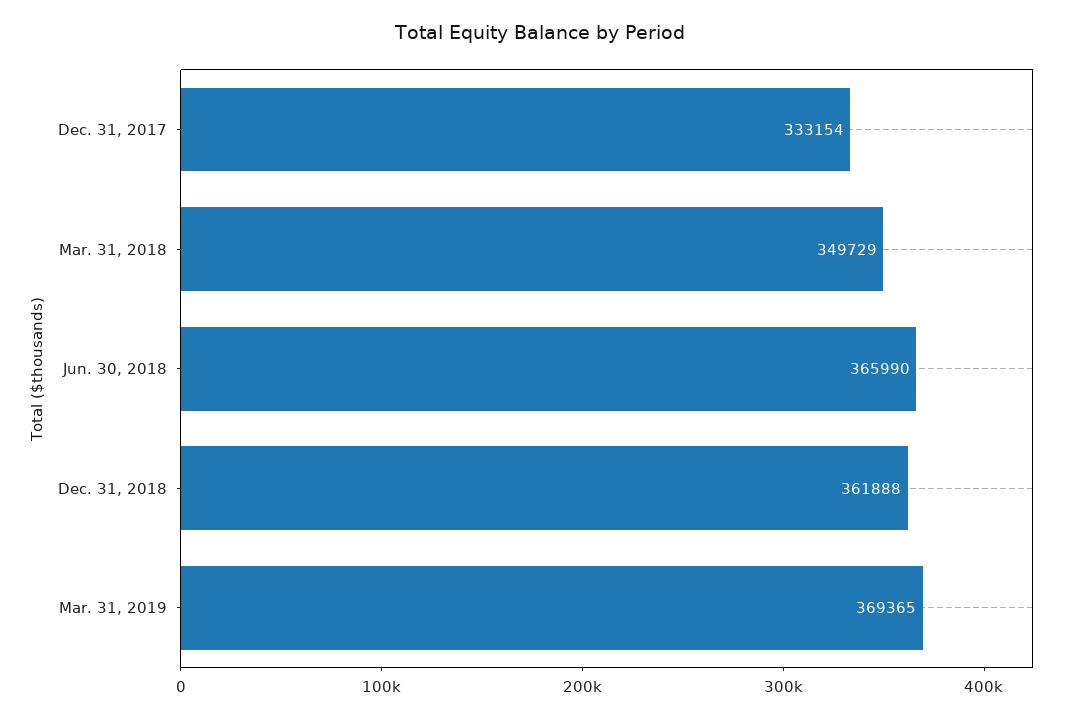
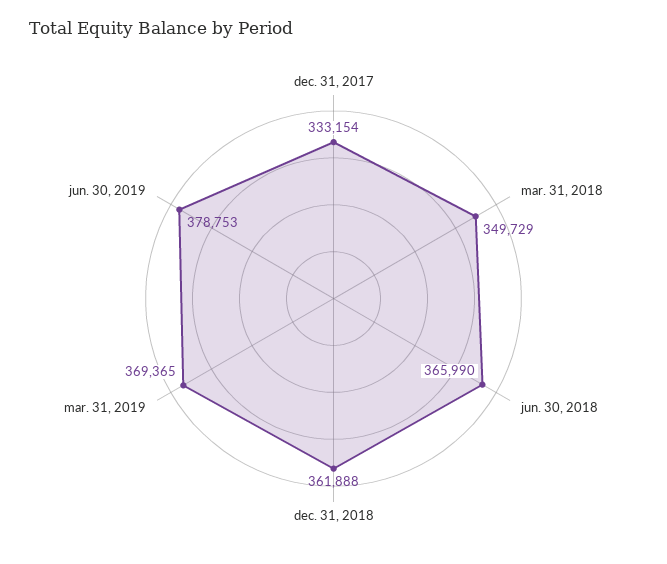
jun. 30, 2019: none -> 378753

